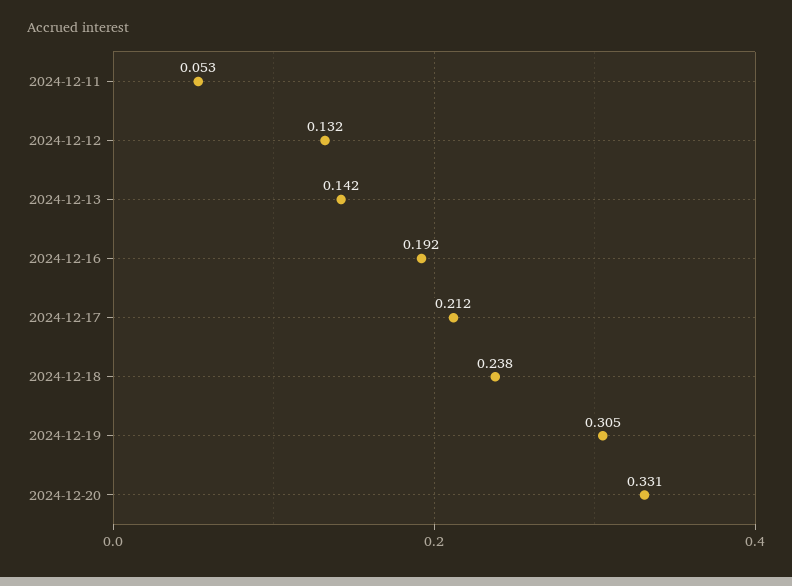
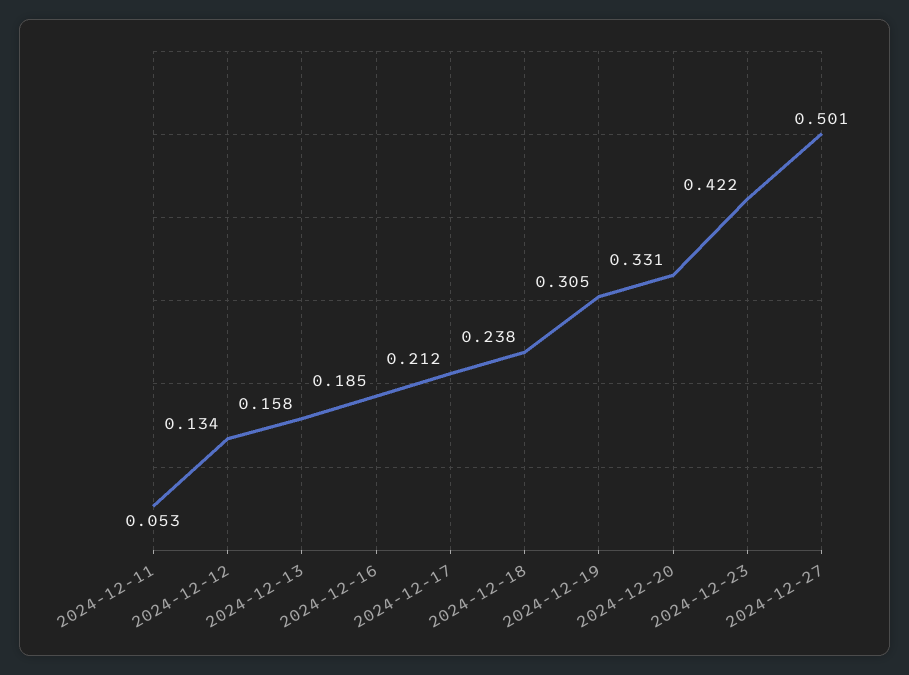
2024-12-12: 0.132 -> 0.134
2024-12-13: 0.142 -> 0.158
2024-12-16: 0.192 -> 0.185
2024-12-23: none -> 0.422
2024-12-27: none -> 0.501

